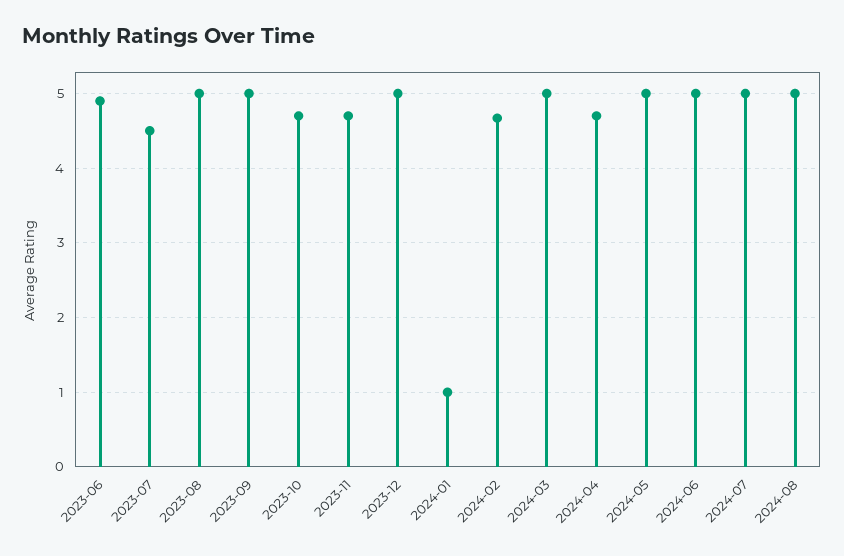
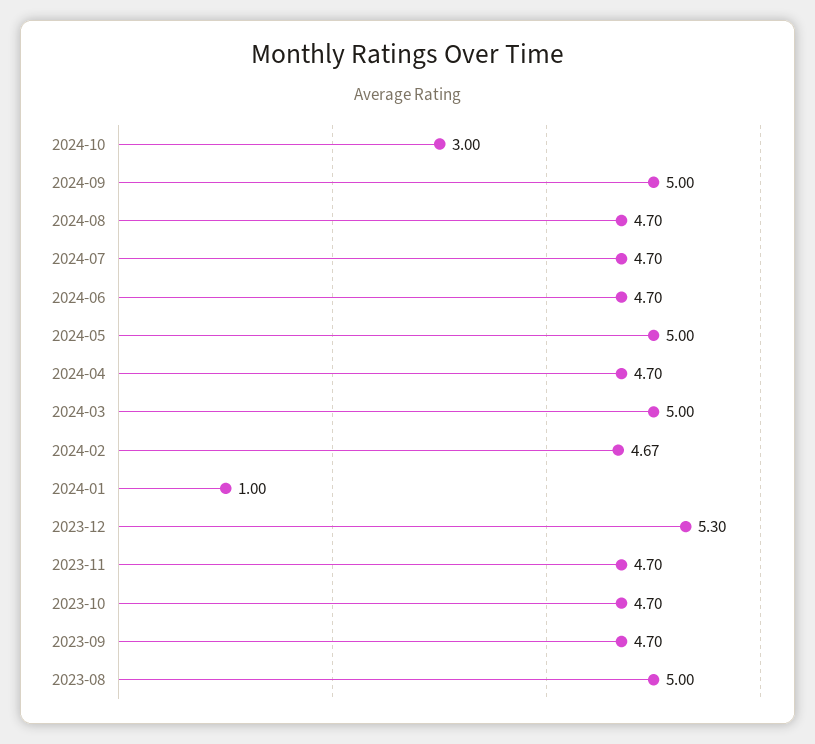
2023-06: 4.9 -> none
2023-07: 4.5 -> none
2023-09: 5 -> 4.7
2023-12: 5 -> 5.3
2024-06: 5 -> 4.7
2024-07: 5 -> 4.7
2024-08: 5 -> 4.7
2024-10: none -> 3
2024-09: none -> 5

